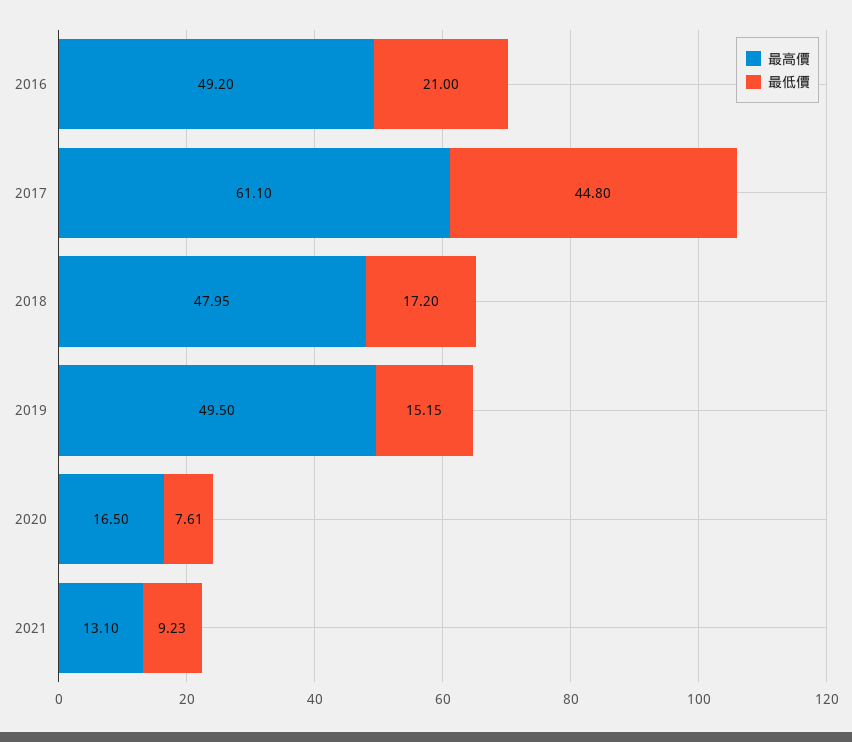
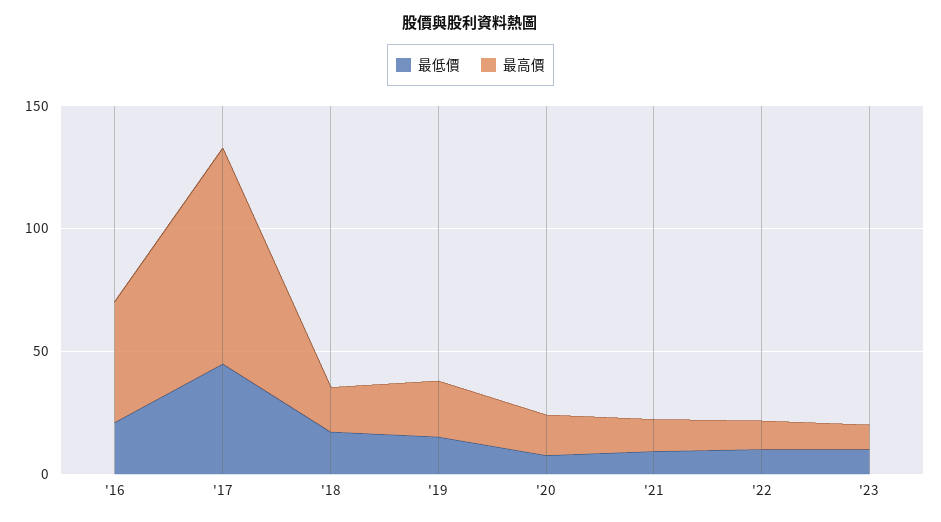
最高價, 2017: 61.1 -> 90
最高價, 2018: 47.95 -> 20
最高價, 2019: 49.5 -> 20
最低價, '22: none -> 10
最高價, '22: none -> 10
最低價, '23: none -> 10
最高價, '23: none -> 10

